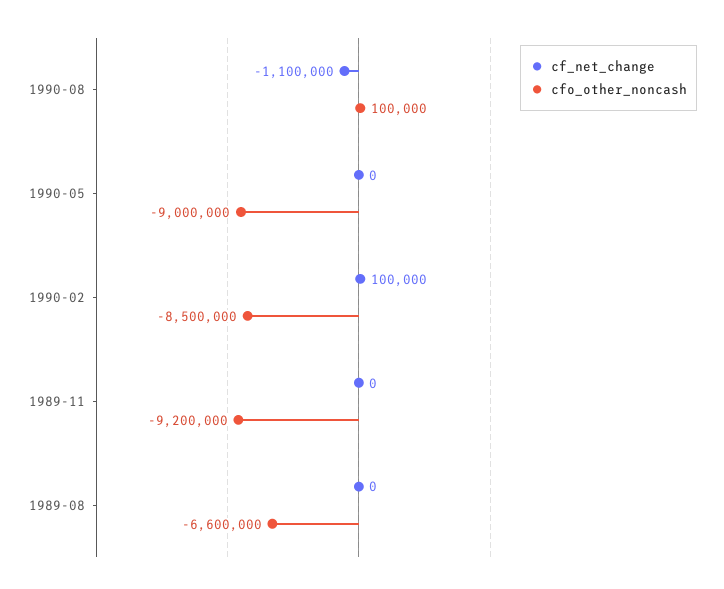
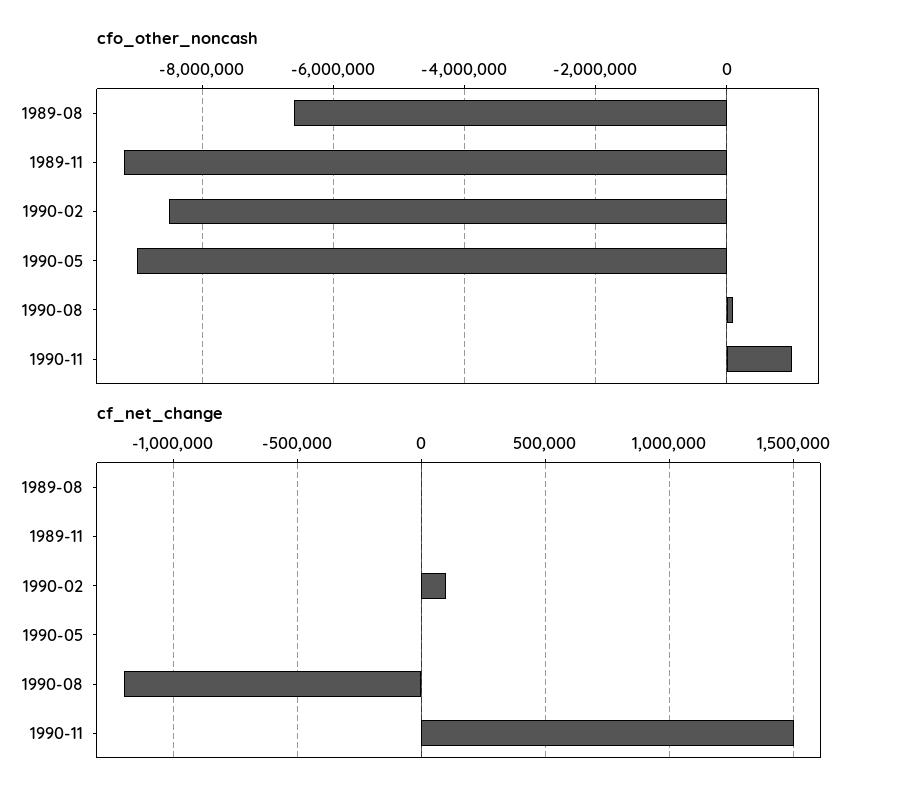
cf_net_change, 1990-08: -1100000 -> -1200000
cfo_other_noncash, 1990-11: none -> 1000000
cf_net_change, 1990-11: none -> 1500000

